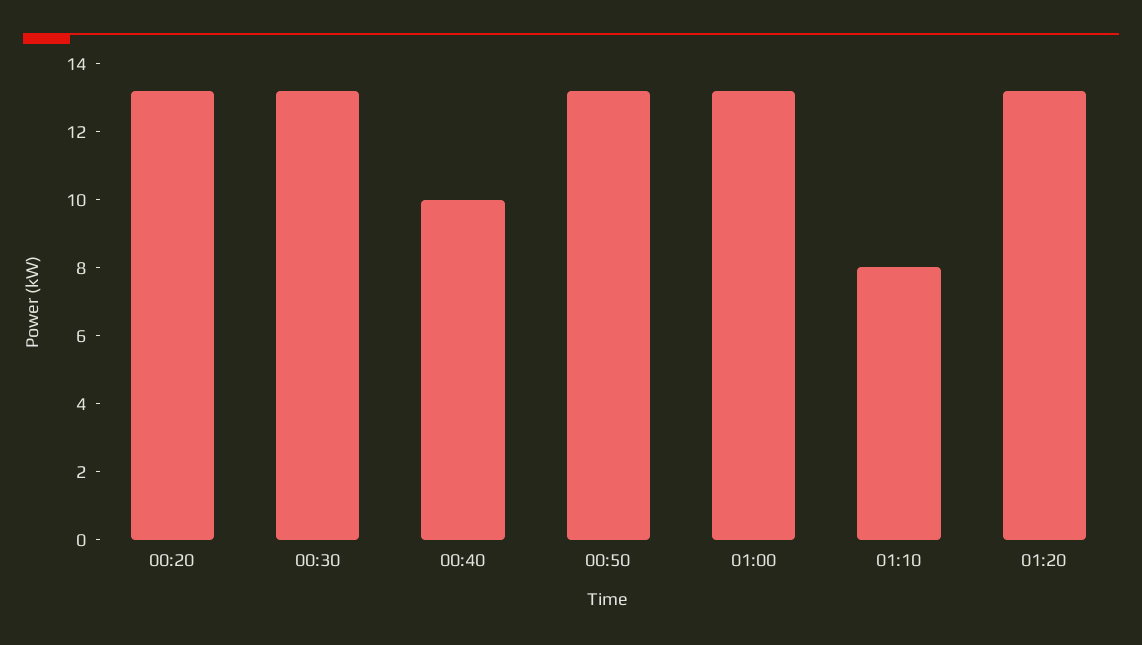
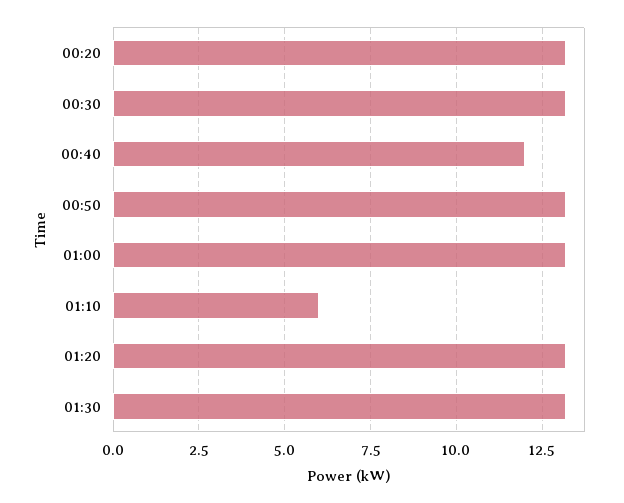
00:40: 10 -> 12
01:10: 8 -> 6
01:30: none -> 13.25

